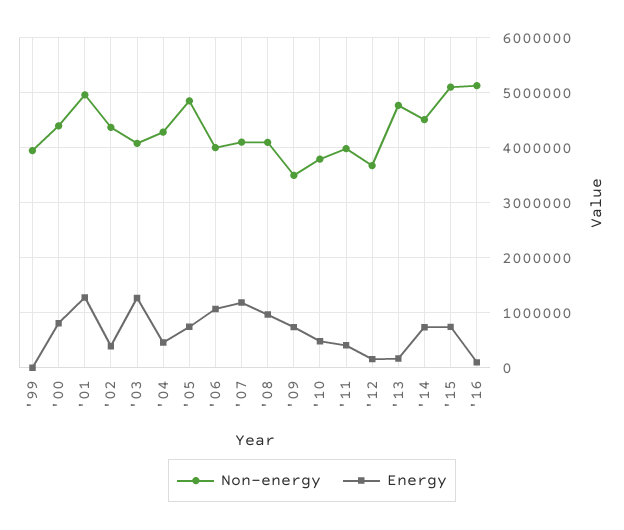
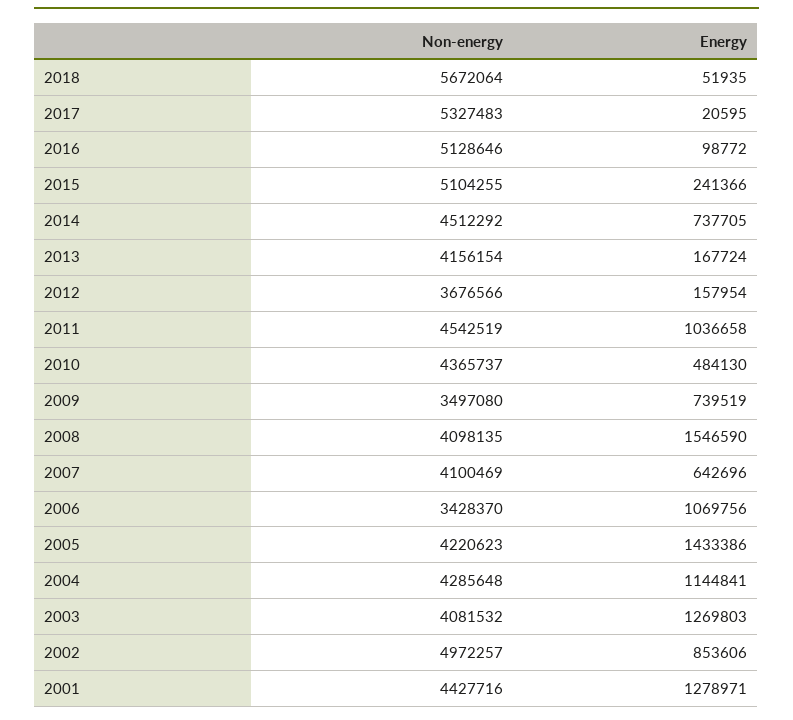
Non-energy, '99: 4000000 -> none
Energy, '99: 0 -> none
Non-energy, '00: 4400000 -> none
Energy, '00: 800000 -> none
Non-energy, '01: 5000000 -> 4427716
Non-energy, '02: 4400000 -> 4972257
Energy, '02: 400000 -> 853606
Energy, '04: 400000 -> 1144841
Non-energy, '05: 4800000 -> 4220623
Energy, '05: 800000 -> 1433386
Non-energy, '06: 4000000 -> 3428370
Energy, '07: 1200000 -> 642696
Energy, '08: 1000000 -> 1546590
Non-energy, '10: 3800000 -> 4365737
Non-energy, '11: 4000000 -> 4542519
Energy, '11: 400000 -> 1036658
Non-energy, '13: 4800000 -> 4156154
Energy, '15: 800000 -> 241366
Non-energy, 2018: none -> 5672064
Energy, 2018: none -> 51935
Non-energy, 2017: none -> 5327483
Energy, 2017: none -> 20595

